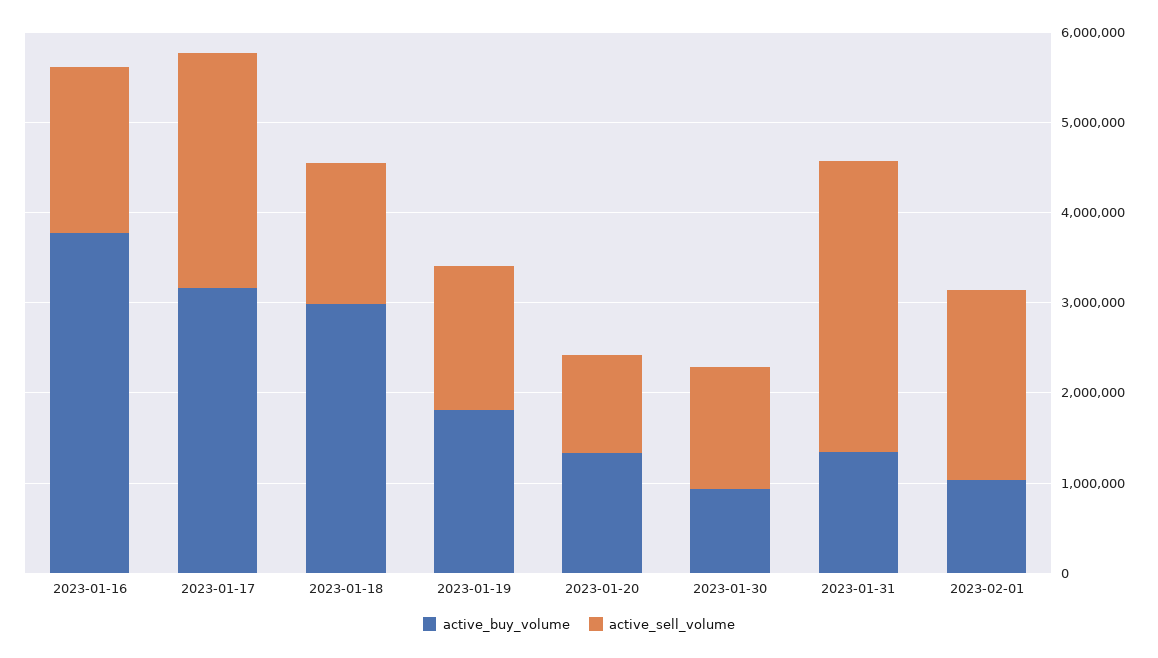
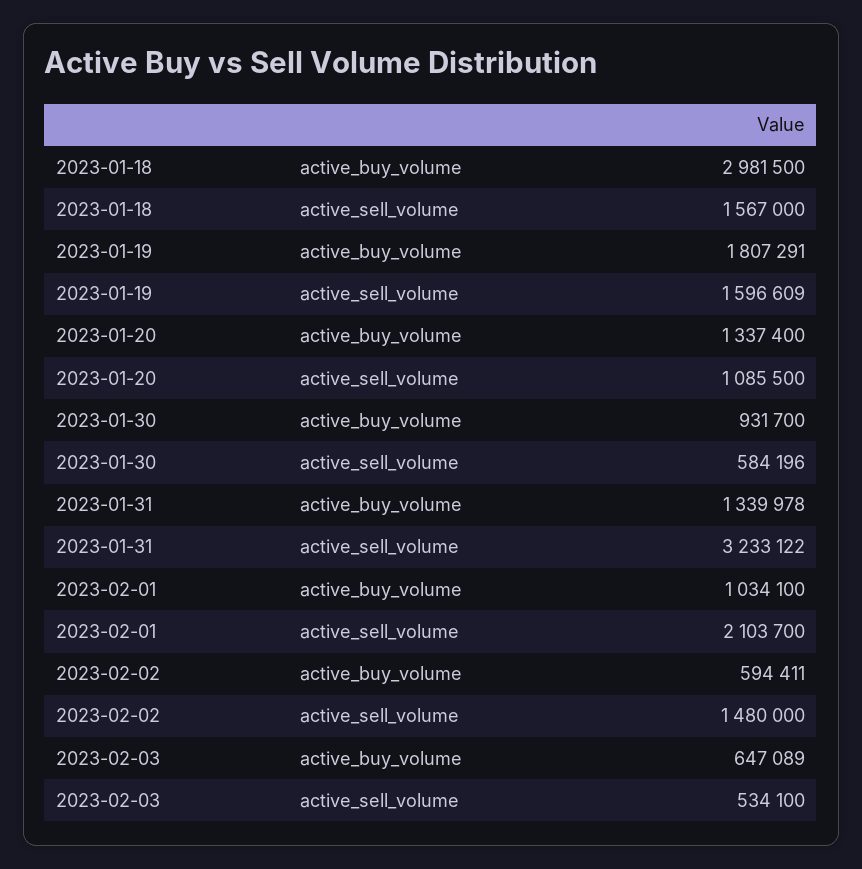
active_buy_volume, 2023-01-16: 3800000 -> none
active_sell_volume, 2023-01-16: 1800000 -> none
active_buy_volume, 2023-01-17: 3200000 -> none
active_sell_volume, 2023-01-17: 2600000 -> none
active_sell_volume, 2023-01-30: 1400000 -> 584196
active_buy_volume, 2023-02-02: none -> 594411
active_sell_volume, 2023-02-02: none -> 1480000
active_buy_volume, 2023-02-03: none -> 647089
active_sell_volume, 2023-02-03: none -> 534100

